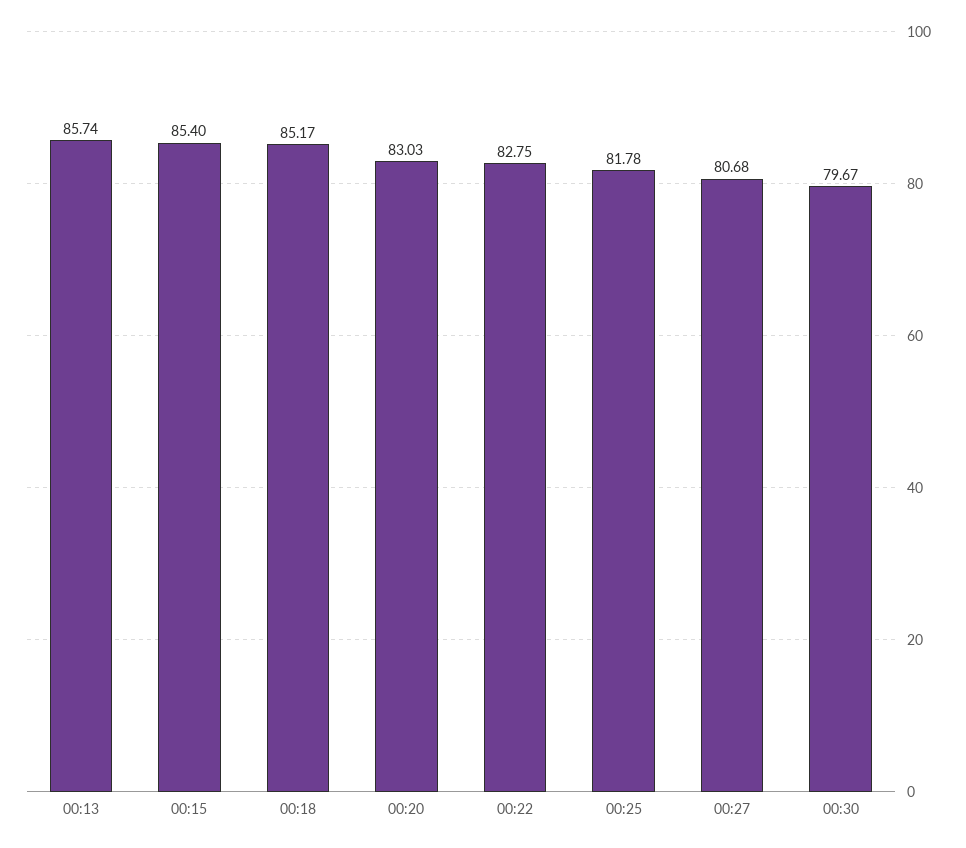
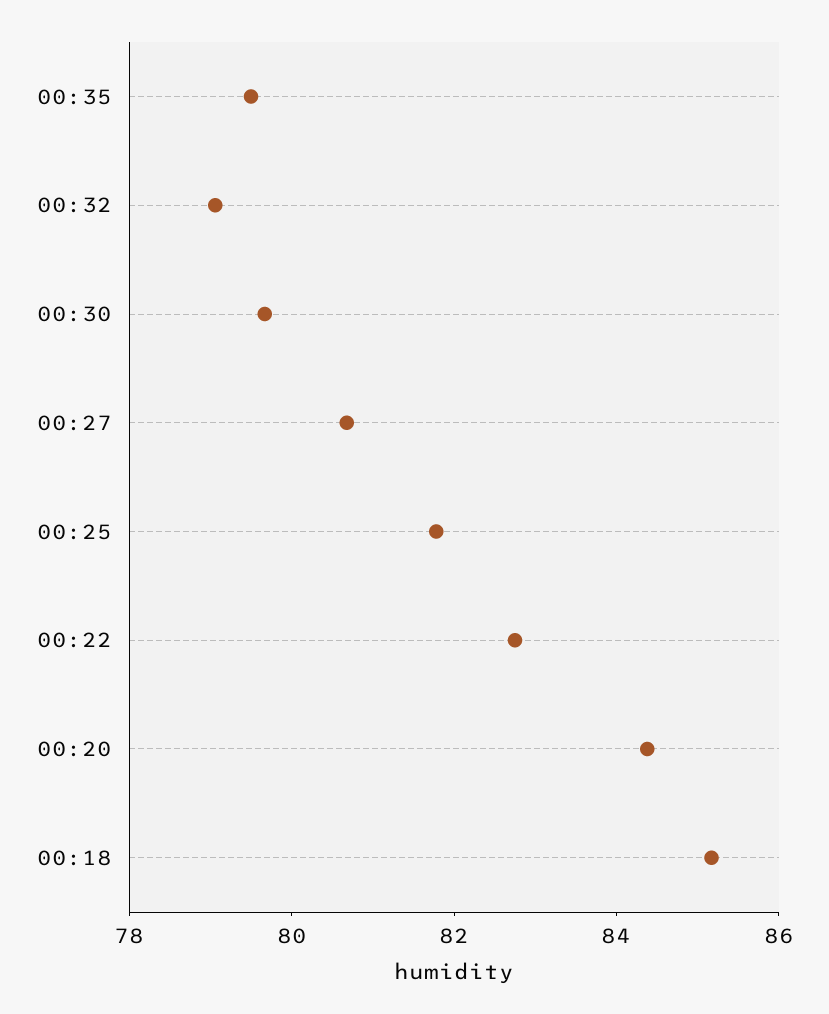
00:13: 85.74 -> none
00:15: 85.4 -> none
00:20: 83.03 -> 84.5
00:35: none -> 79.5
00:32: none -> 79

